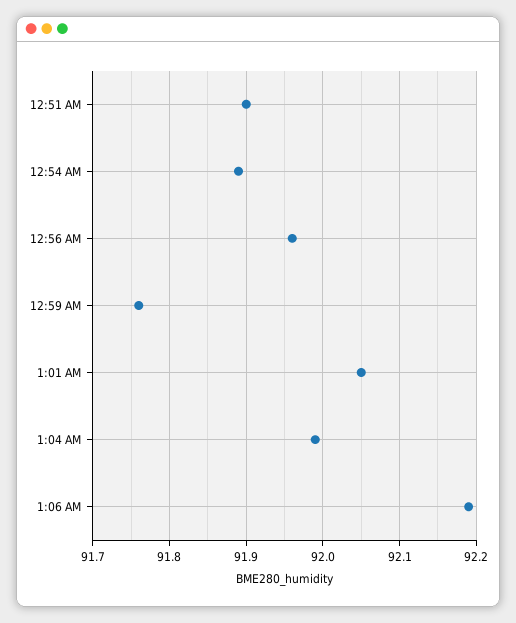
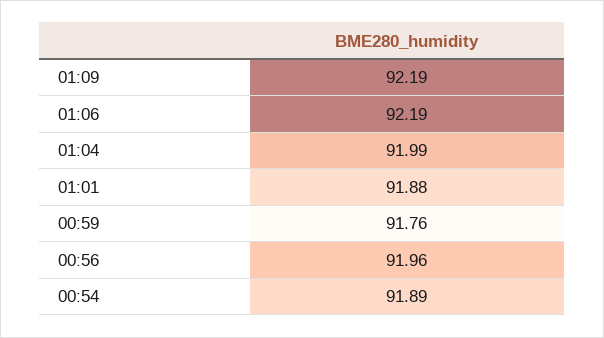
12:51 AM: 91.9 -> none
1:01 AM: 92.05 -> 91.88
01:09: none -> 92.19

